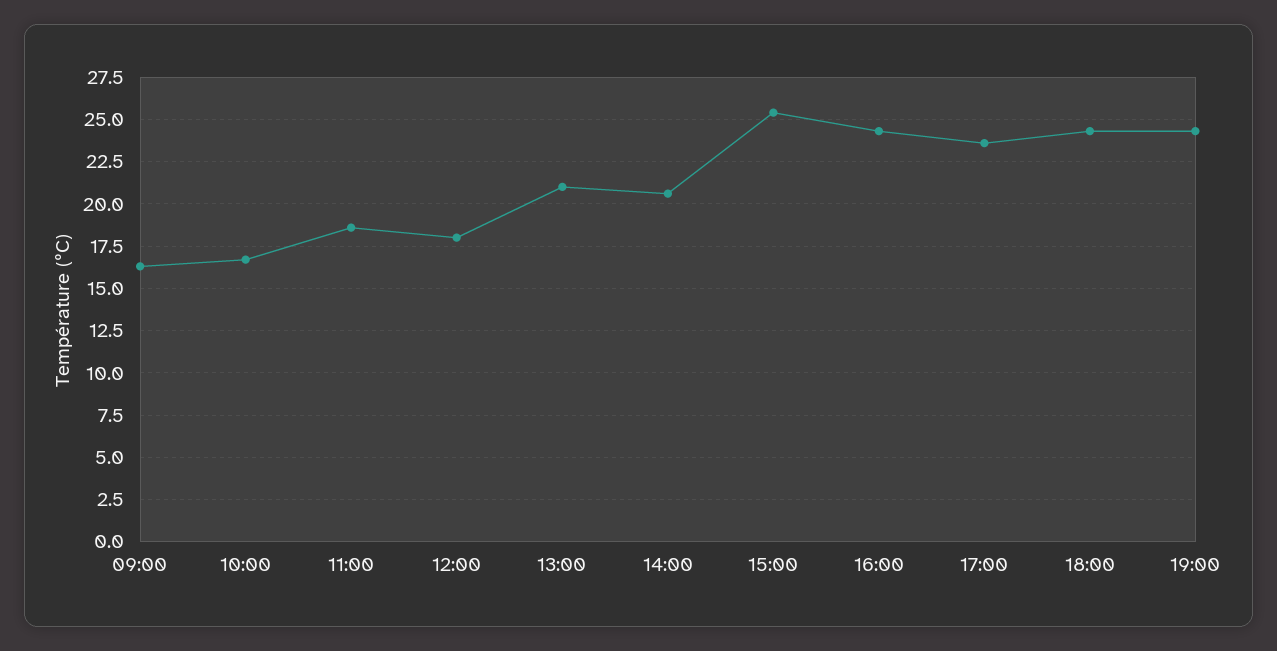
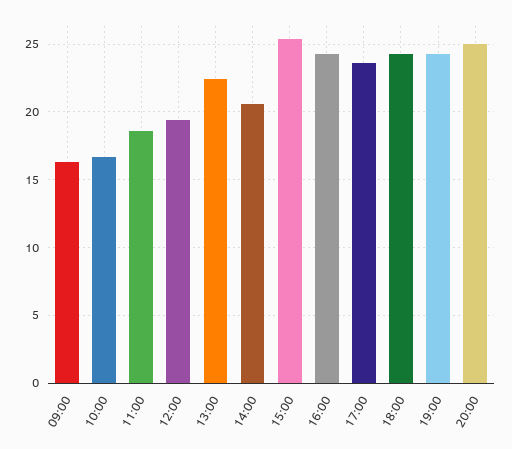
12:00: 18 -> 19.5
13:00: 21 -> 22.5
20:00: none -> 25

